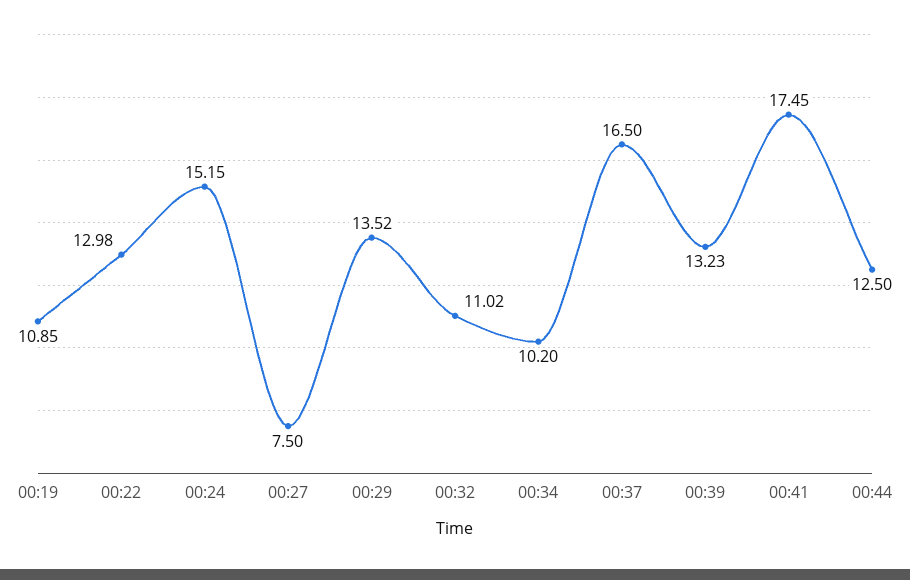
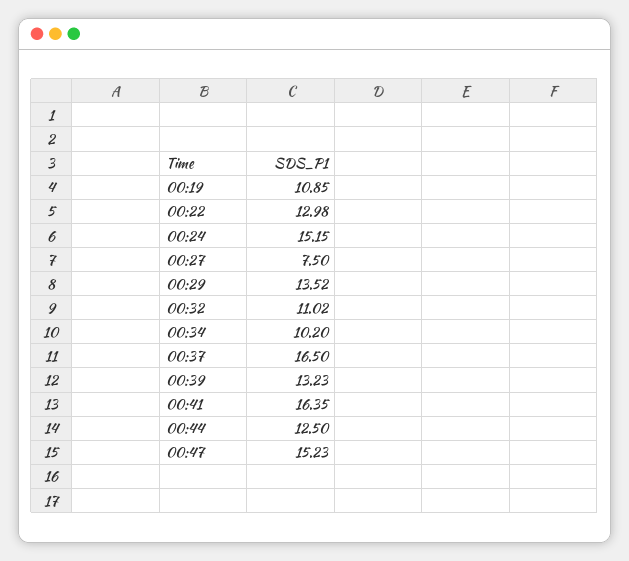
00:41: 17.45 -> 16.35
00:47: none -> 15.23

